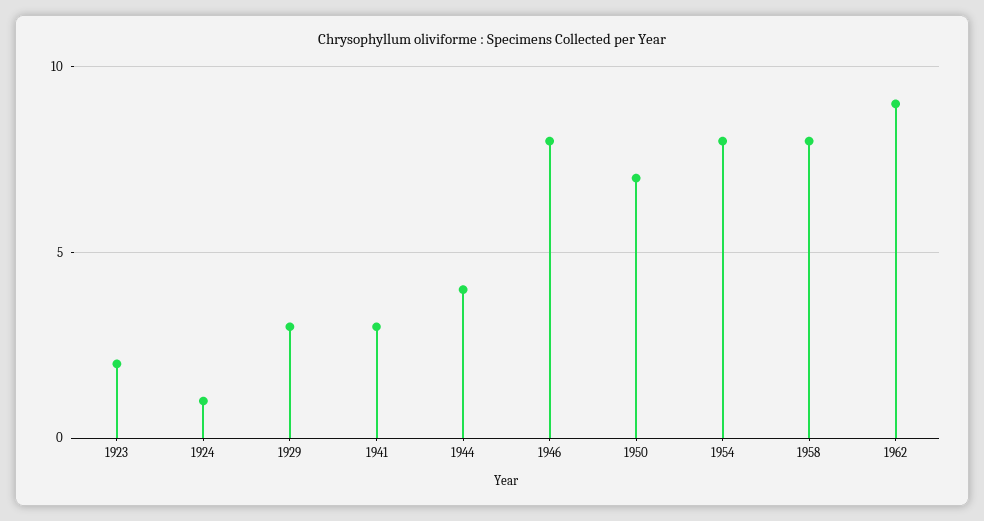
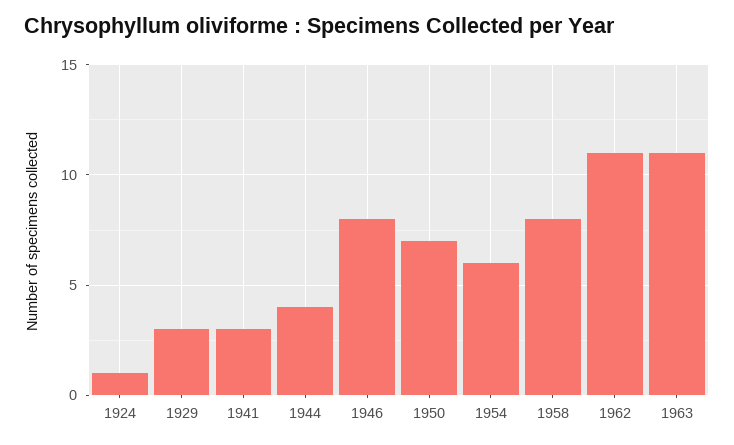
1923: 2 -> none
1954: 8 -> 6
1962: 9 -> 11
1963: none -> 11

